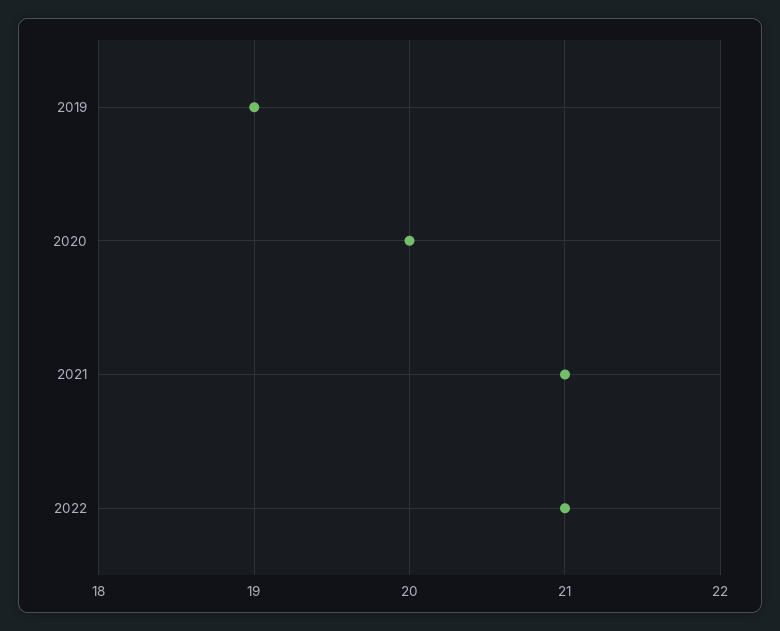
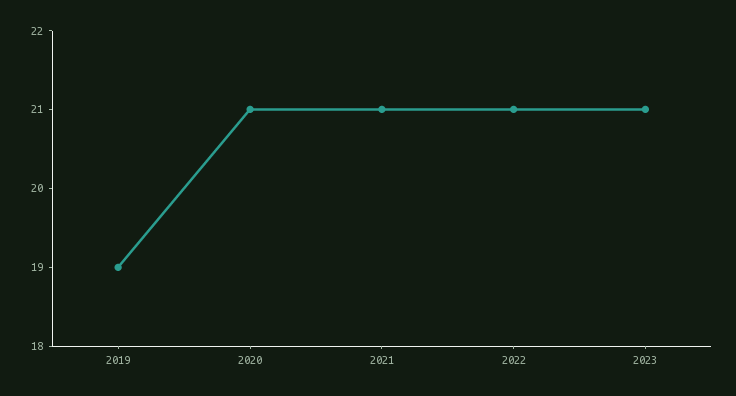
2020: 20 -> 21
2023: none -> 21

